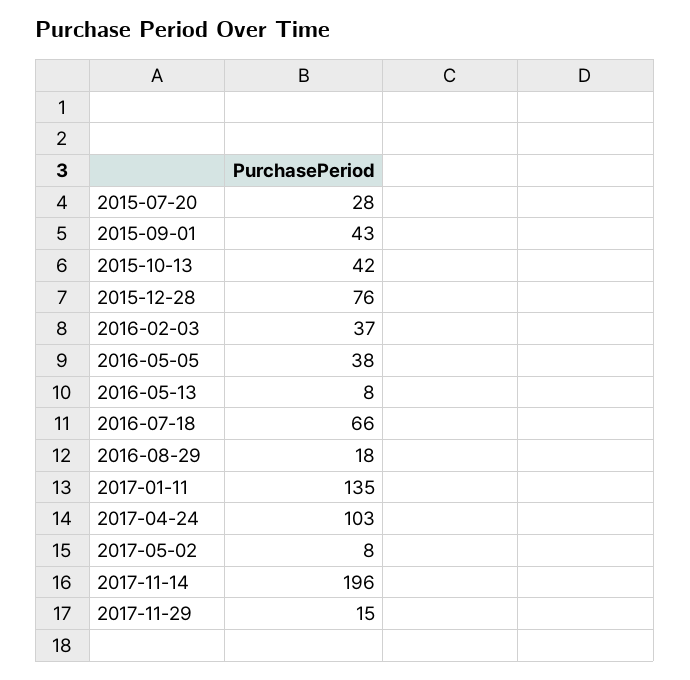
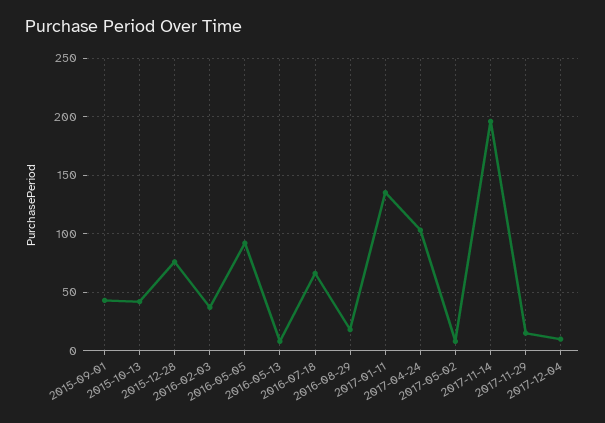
2015-07-20: 28 -> none
2016-05-05: 38 -> 90
2017-12-04: none -> 10

